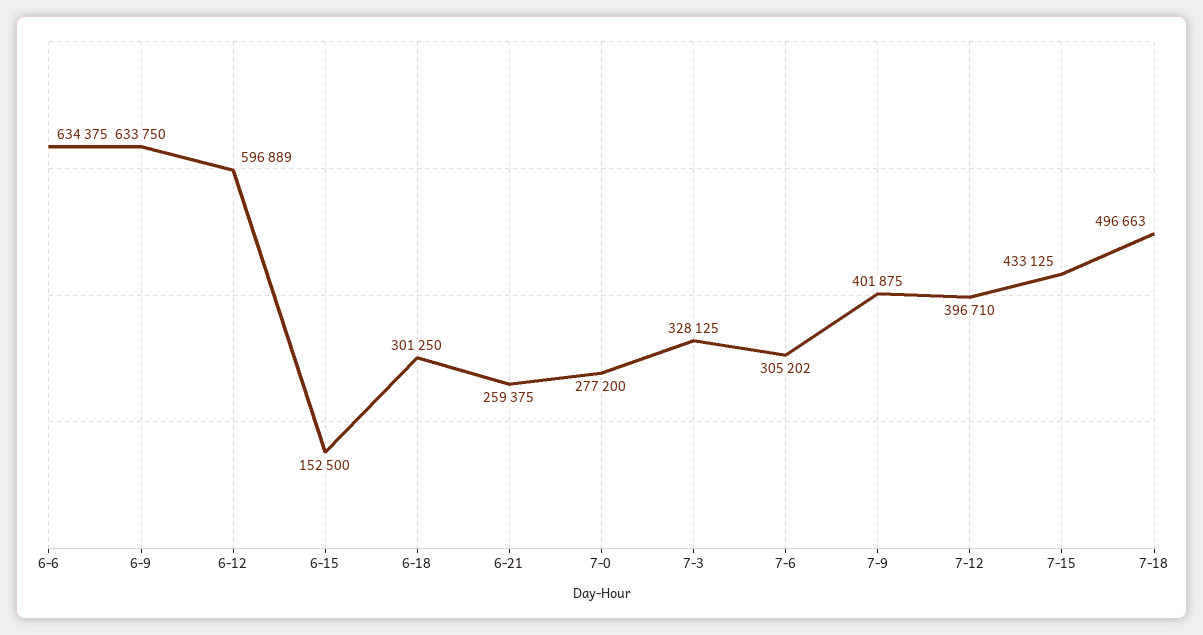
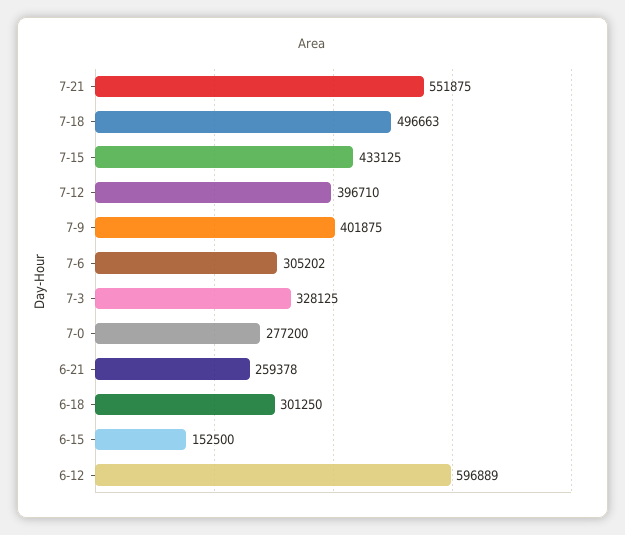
6-6: 634375 -> none
6-9: 633750 -> none
6-21: 259375 -> 259378
7-21: none -> 551875

